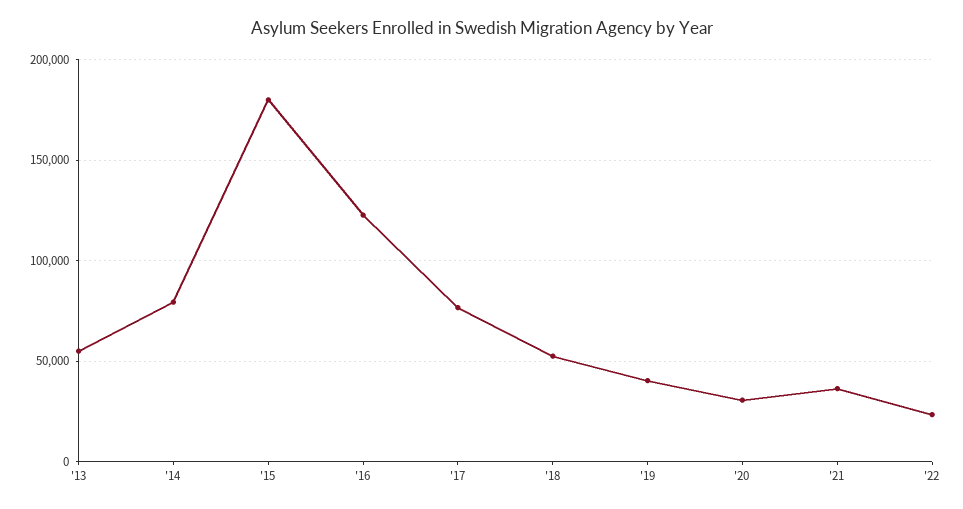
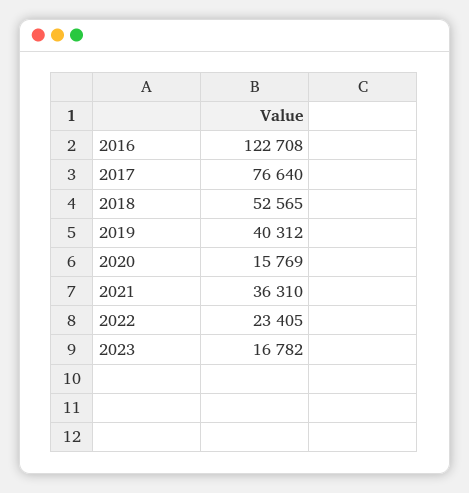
'13: 55000 -> none
'14: 80000 -> none
'15: 180000 -> none
'20: 30000 -> 15769
2023: none -> 16782

